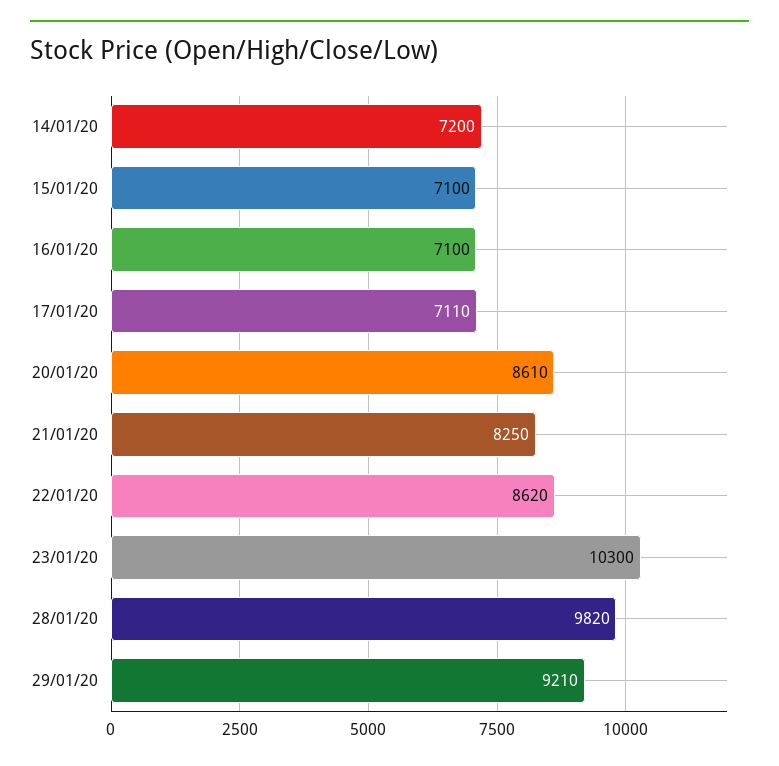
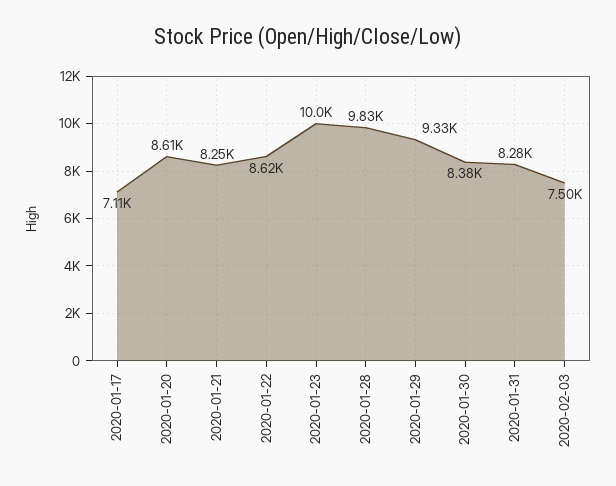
14/01/20: 7200 -> none
15/01/20: 7100 -> none
16/01/20: 7100 -> none
23/01/20: 10300 -> 10000
28/01/20: 9820 -> 9830
29/01/20: 9210 -> 9330
2020-01-30: none -> 8380
2020-01-31: none -> 8280
2020-02-03: none -> 7500

